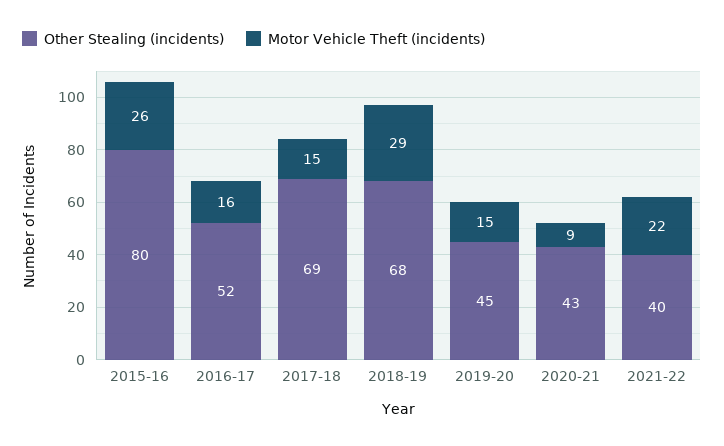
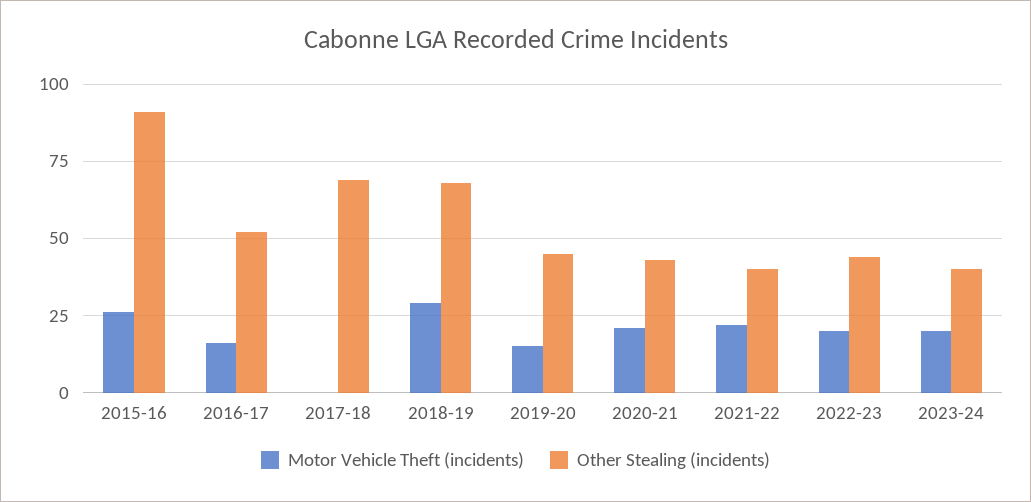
Other Stealing (incidents), 2015-16: 80 -> 90
Motor Vehicle Theft (incidents), 2017-18: 15 -> 0
Motor Vehicle Theft (incidents), 2020-21: 9 -> 20
Motor Vehicle Theft (incidents), 2022-23: none -> 20
Other Stealing (incidents), 2022-23: none -> 45
Motor Vehicle Theft (incidents), 2023-24: none -> 20
Other Stealing (incidents), 2023-24: none -> 40

